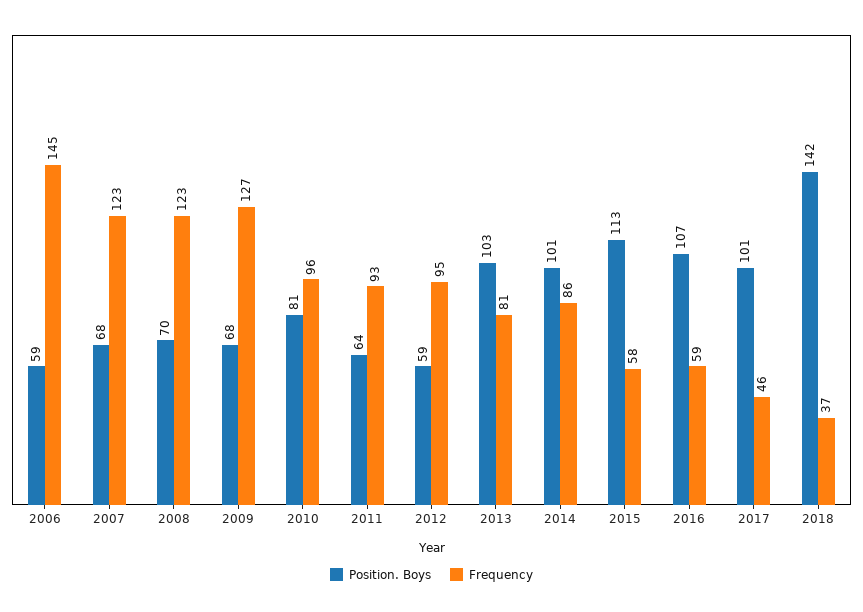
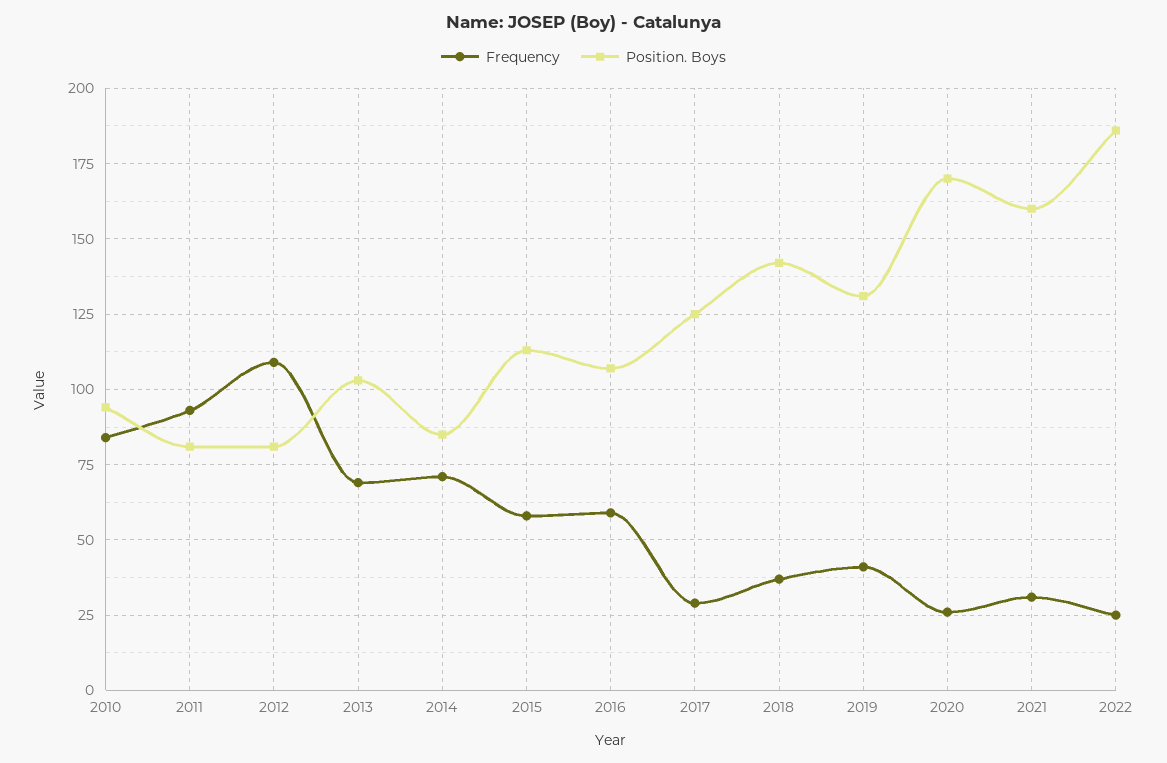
Position. Boys, 2006: 59 -> none
Frequency, 2006: 145 -> none
Position. Boys, 2007: 68 -> none
Frequency, 2007: 123 -> none
Position. Boys, 2008: 70 -> none
Frequency, 2008: 123 -> none
Position. Boys, 2009: 68 -> none
Frequency, 2009: 127 -> none
Position. Boys, 2010: 81 -> 95
Frequency, 2010: 96 -> 85
Position. Boys, 2011: 64 -> 80
Position. Boys, 2012: 59 -> 80
Frequency, 2012: 95 -> 110
Frequency, 2013: 81 -> 70
Position. Boys, 2014: 101 -> 85
Frequency, 2014: 86 -> 70
Position. Boys, 2017: 101 -> 125
Frequency, 2017: 46 -> 30
Frequency, 2019: none -> 40
Position. Boys, 2019: none -> 130
Frequency, 2020: none -> 25
Position. Boys, 2020: none -> 170
Frequency, 2021: none -> 30
Position. Boys, 2021: none -> 160
Frequency, 2022: none -> 25
Position. Boys, 2022: none -> 185

